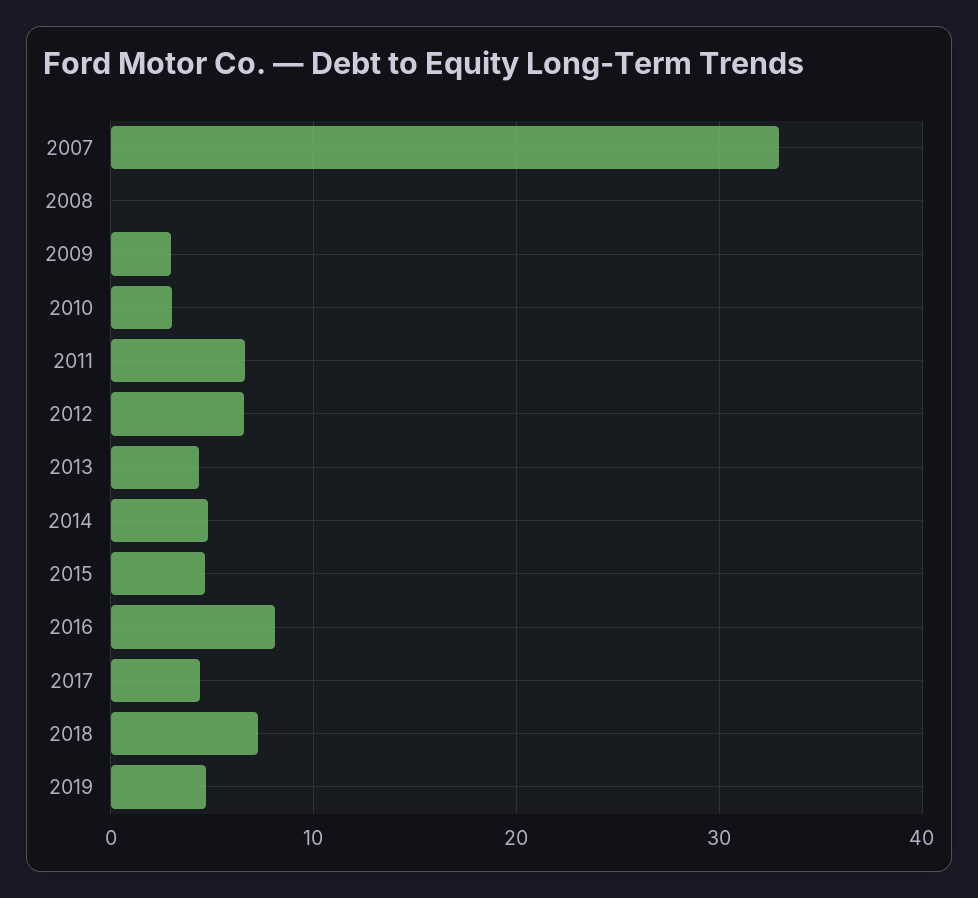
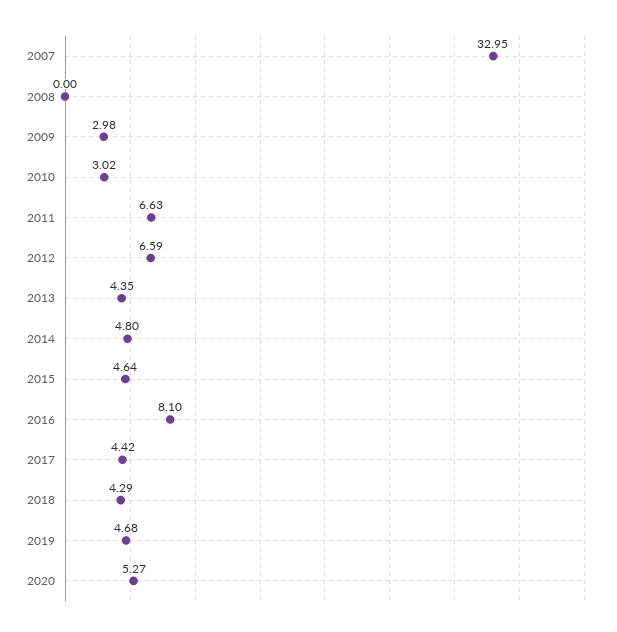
2018: 7 -> 4.29
2020: none -> 5.27

